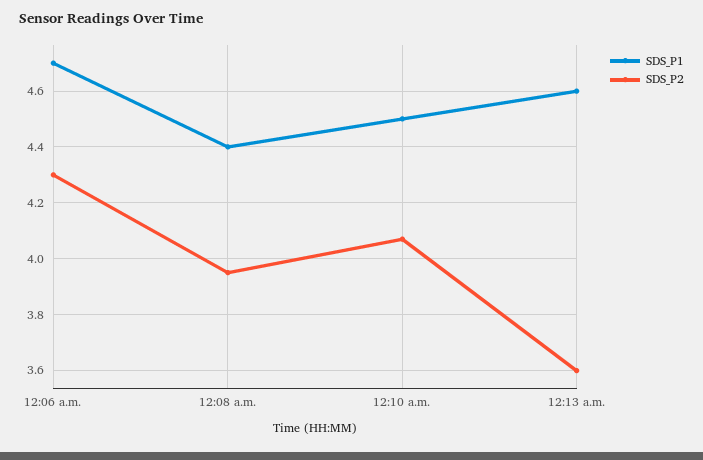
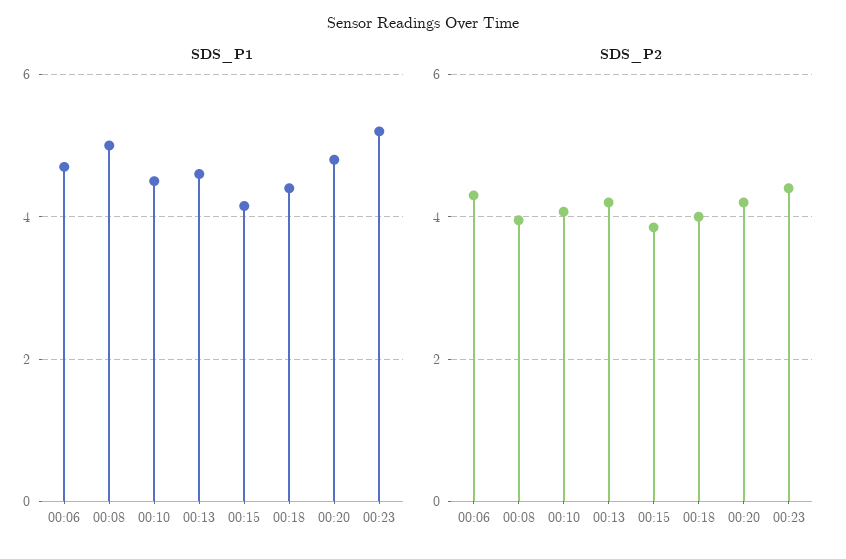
SDS_P1, 12:08 a.m.: 4.4 -> 5
SDS_P2, 12:13 a.m.: 3.6 -> 4.2
SDS_P1, 00:15: none -> 4.2
SDS_P1, 00:18: none -> 4.4
SDS_P1, 00:20: none -> 4.8
SDS_P1, 00:23: none -> 5.2
SDS_P2, 00:15: none -> 3.8
SDS_P2, 00:18: none -> 4
SDS_P2, 00:20: none -> 4.2
SDS_P2, 00:23: none -> 4.4

